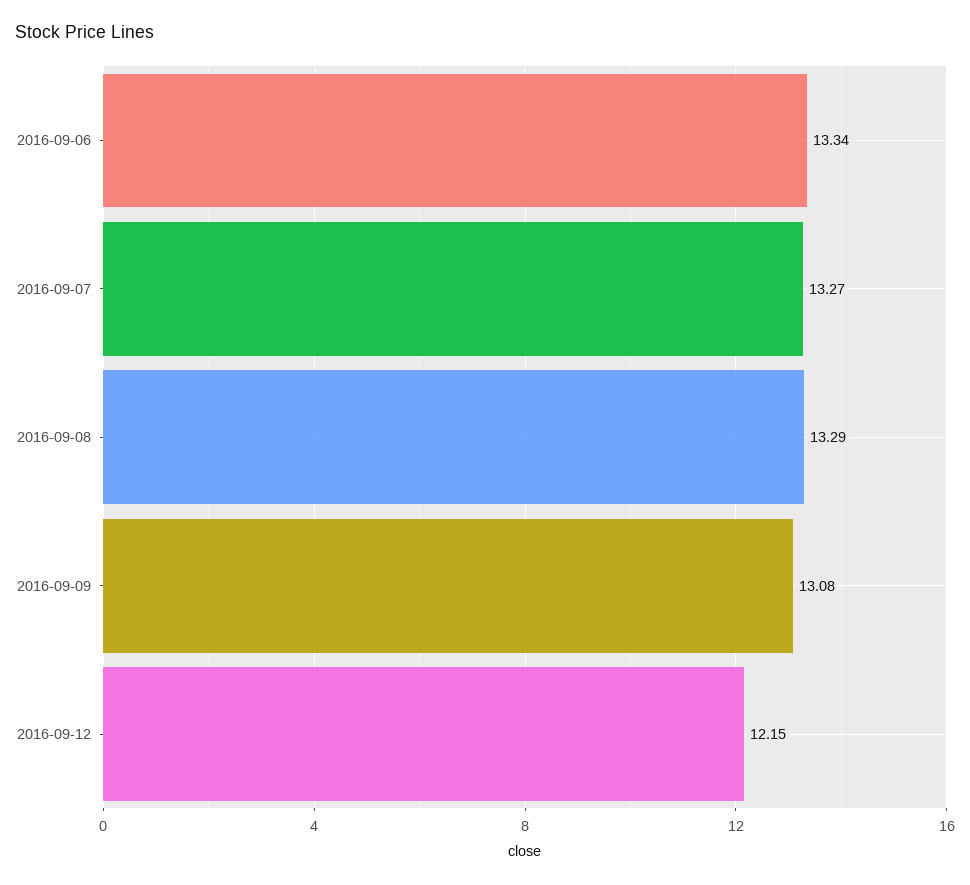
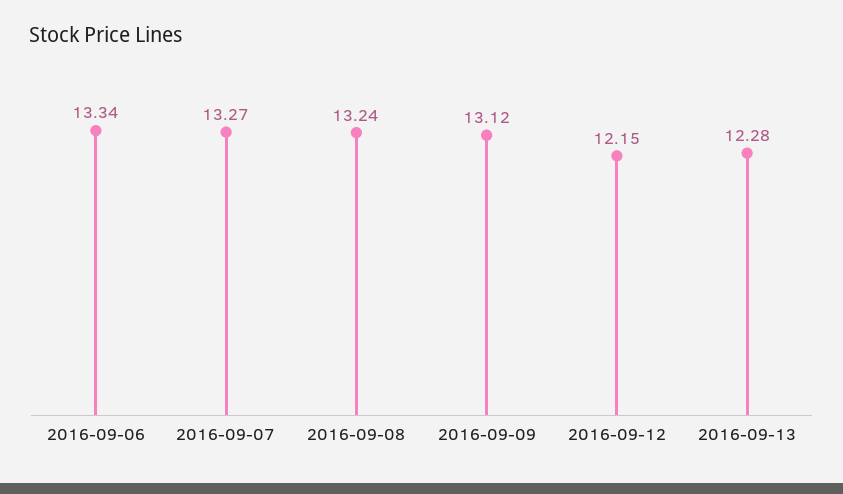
2016-09-08: 13.29 -> 13.24
2016-09-09: 13.08 -> 13.12
2016-09-13: none -> 12.28

